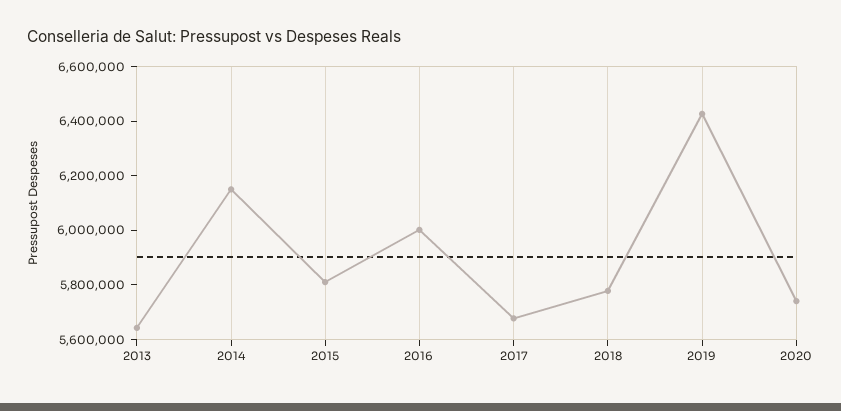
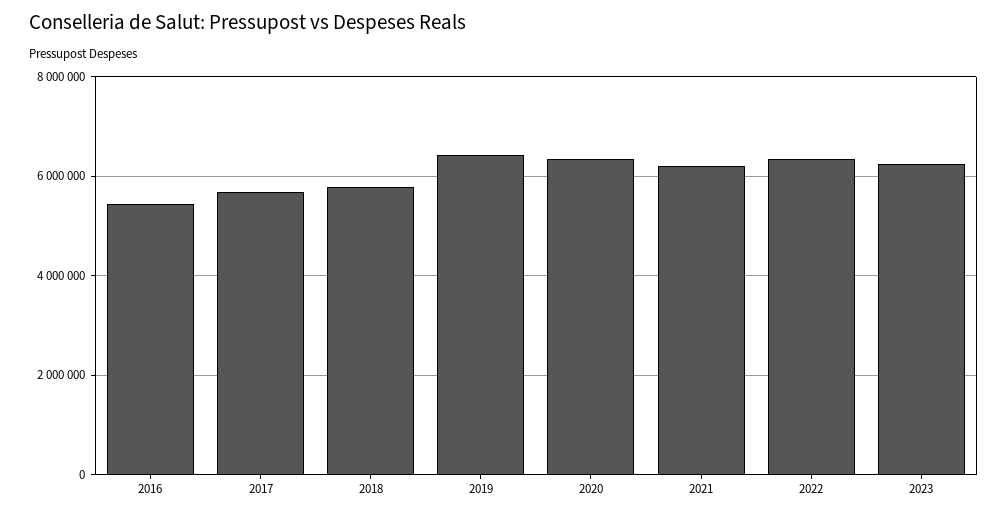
2013: 5650000 -> none
2014: 6150000 -> none
2015: 5800000 -> none
2016: 6000000 -> 5400000
2020: 5750000 -> 6400000
2021: none -> 6200000
2022: none -> 6400000
2023: none -> 6200000

